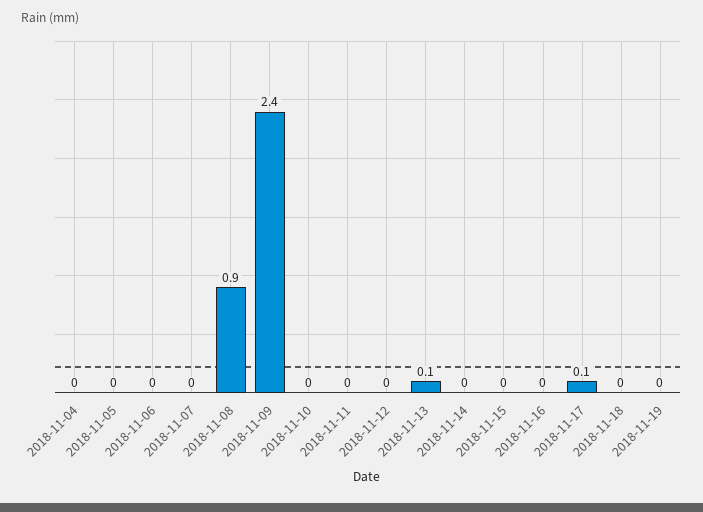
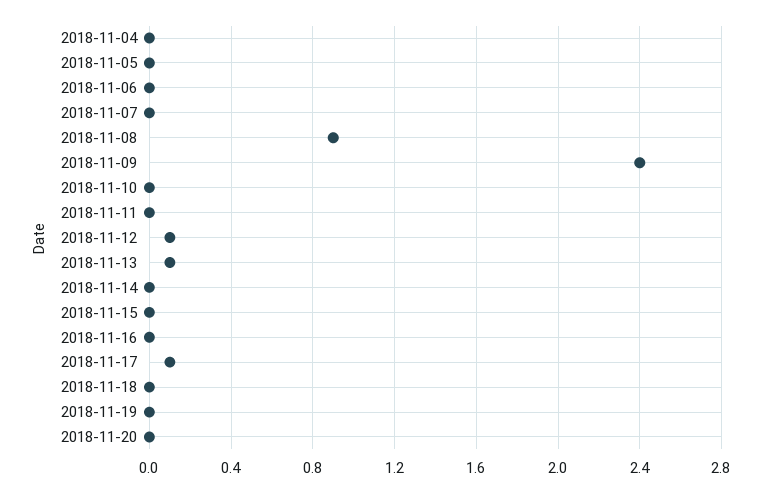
2018-11-12: 0 -> 0.1
2018-11-20: none -> 0

